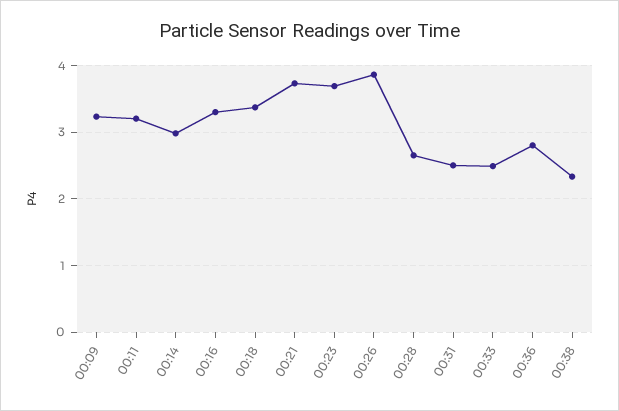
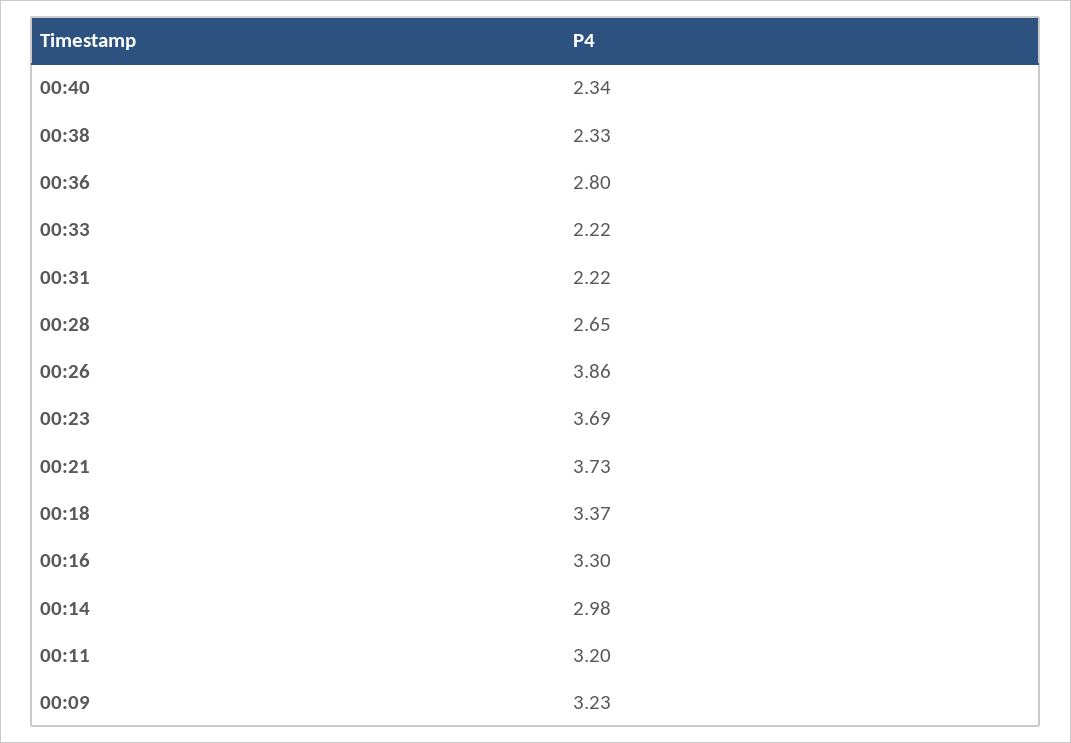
00:31: 2.5 -> 2.22
00:33: 2.5 -> 2.22
00:40: none -> 2.34

